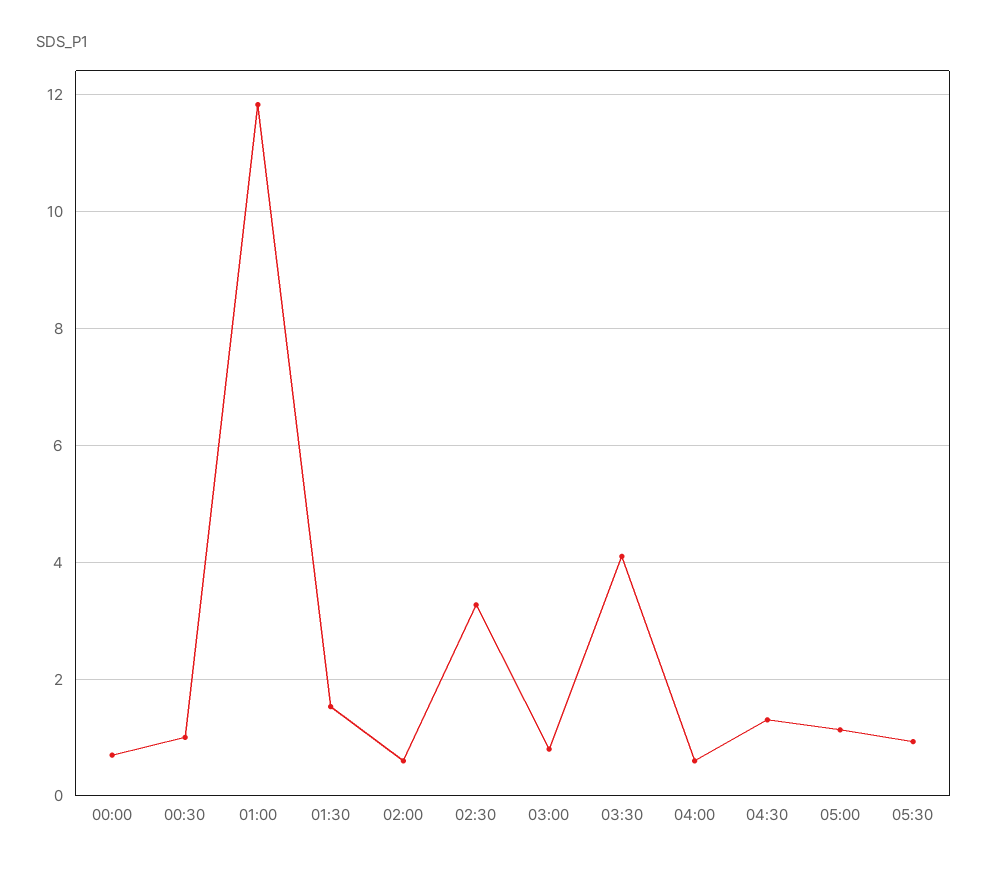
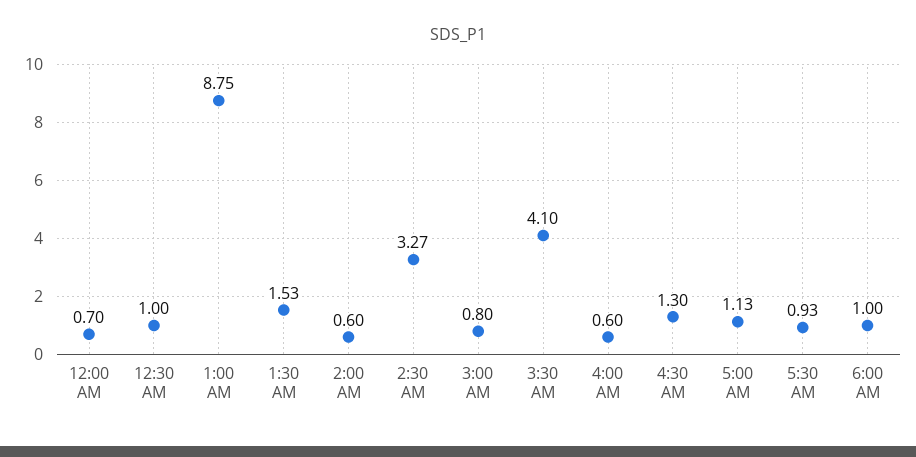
01:00: 11.8 -> 8.75
6:00 AM: none -> 1

